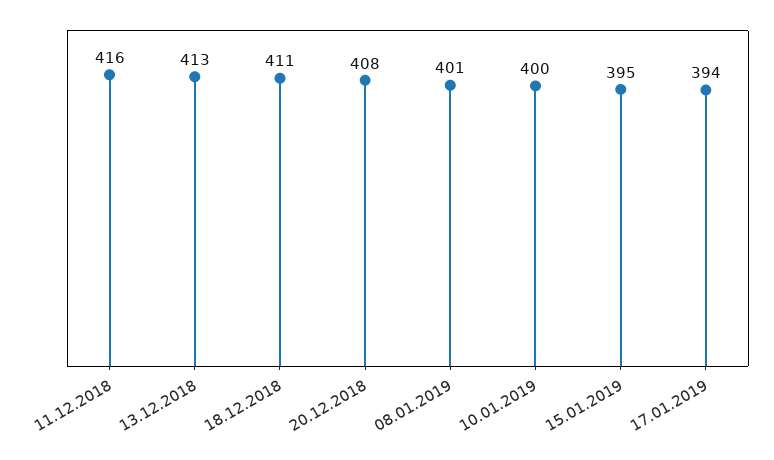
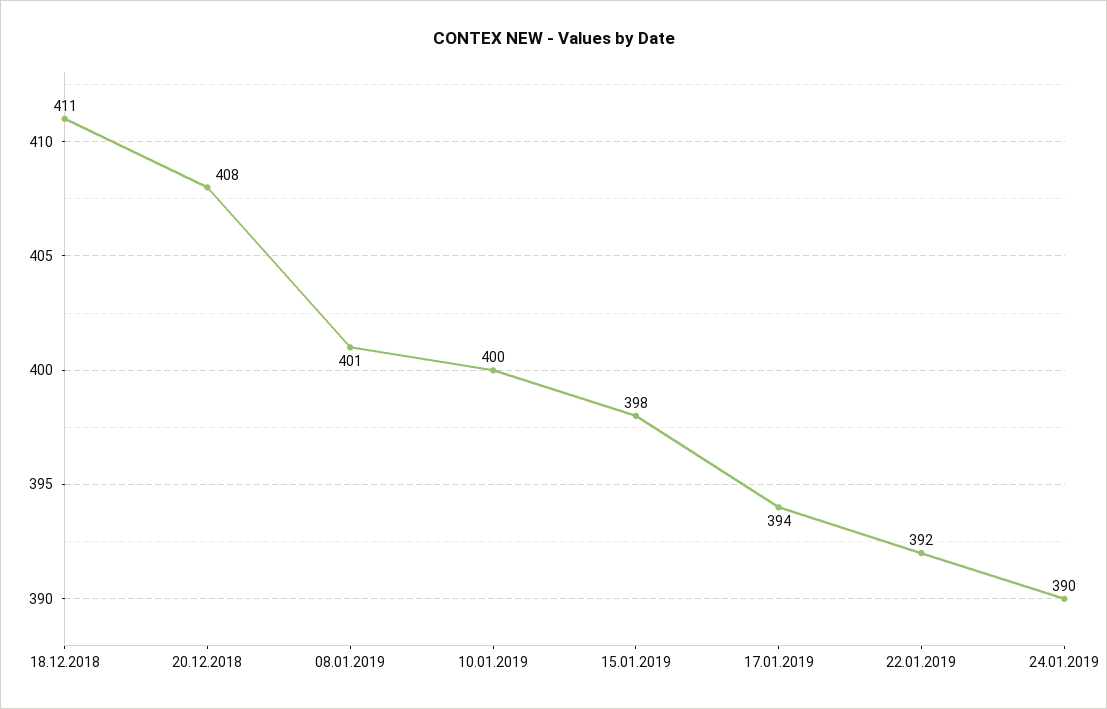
11.12.2018: 416 -> none
13.12.2018: 413 -> none
15.01.2019: 395 -> 398
22.01.2019: none -> 392
24.01.2019: none -> 390

